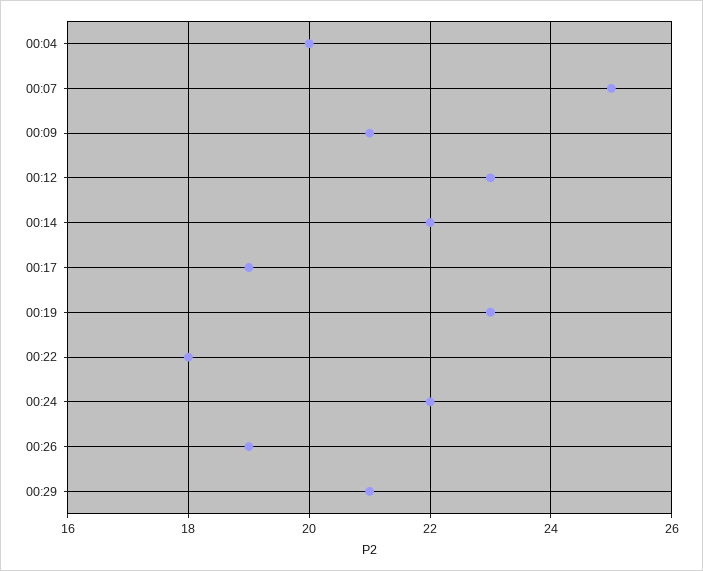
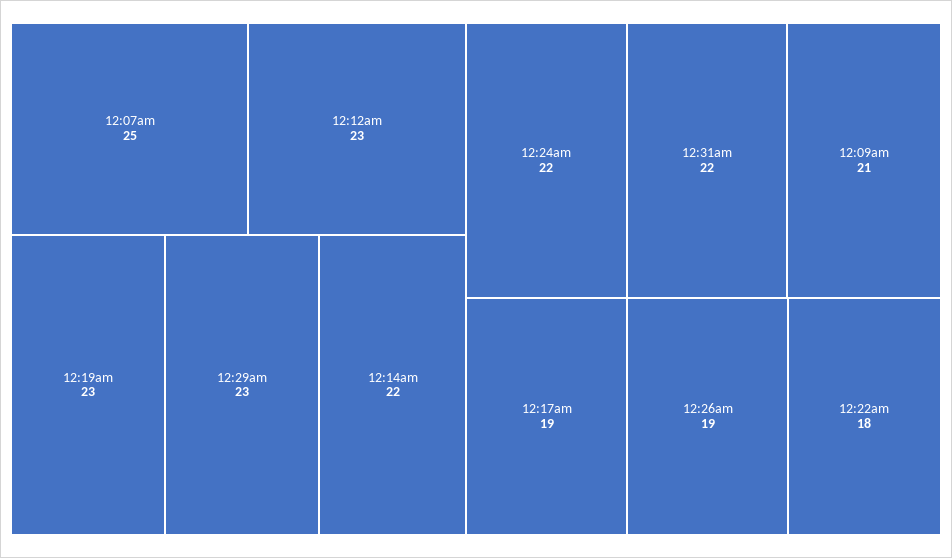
00:04: 20 -> none
00:29: 21 -> 23
12:31am: none -> 22

